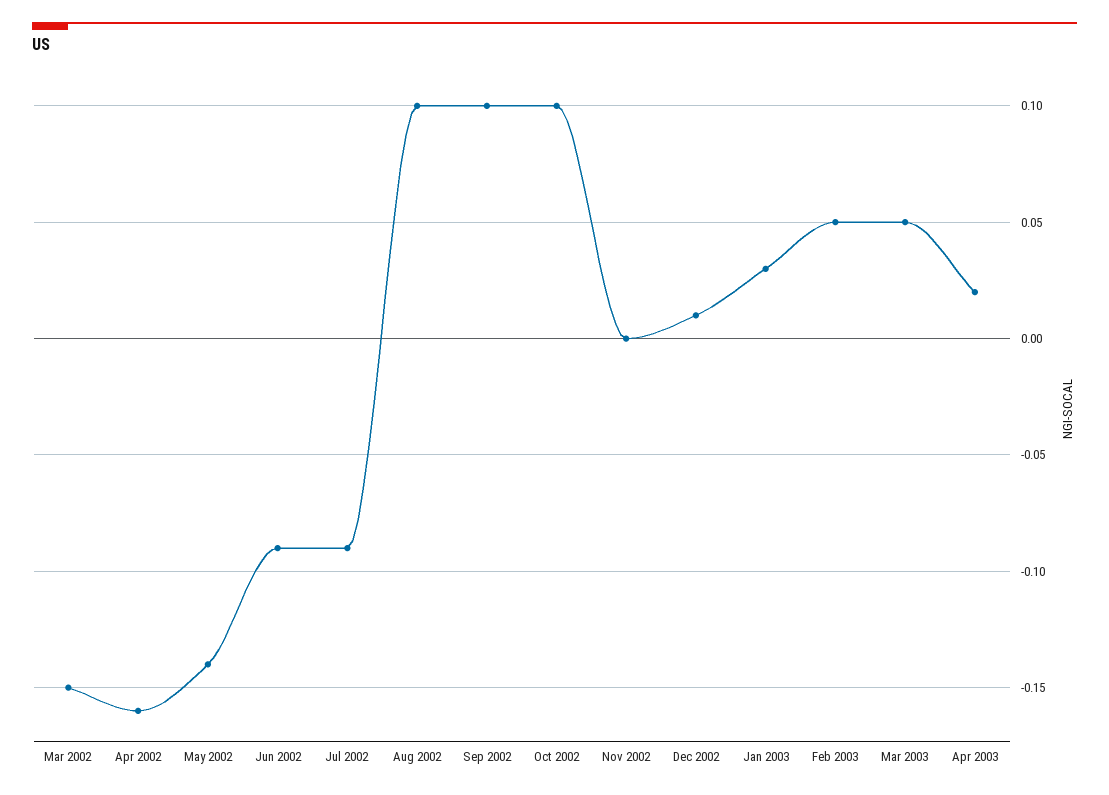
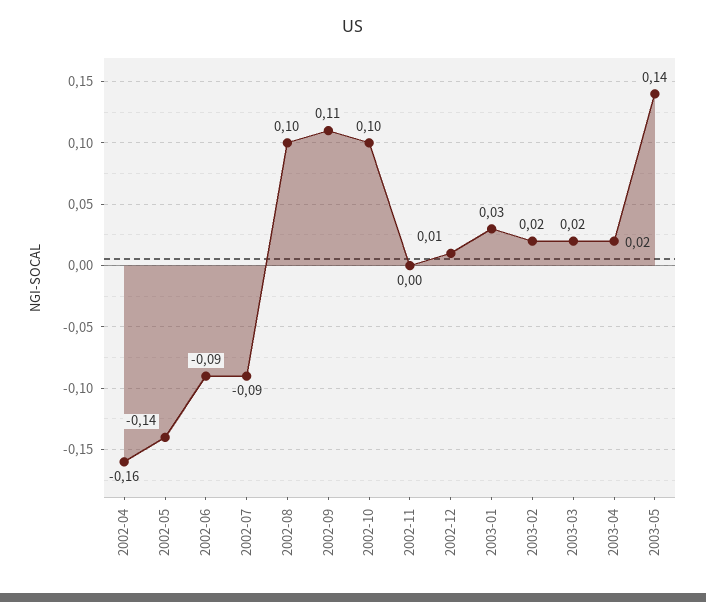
Mar 2002: -0.15 -> none
Sep 2002: 0.1 -> 0.11
Feb 2003: 0.05 -> 0.02
Mar 2003: 0.05 -> 0.02
2003-05: none -> 0.14

